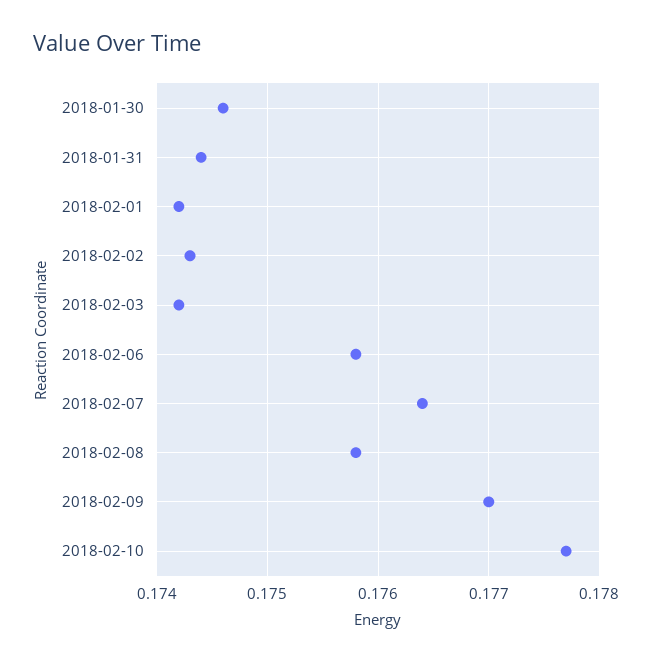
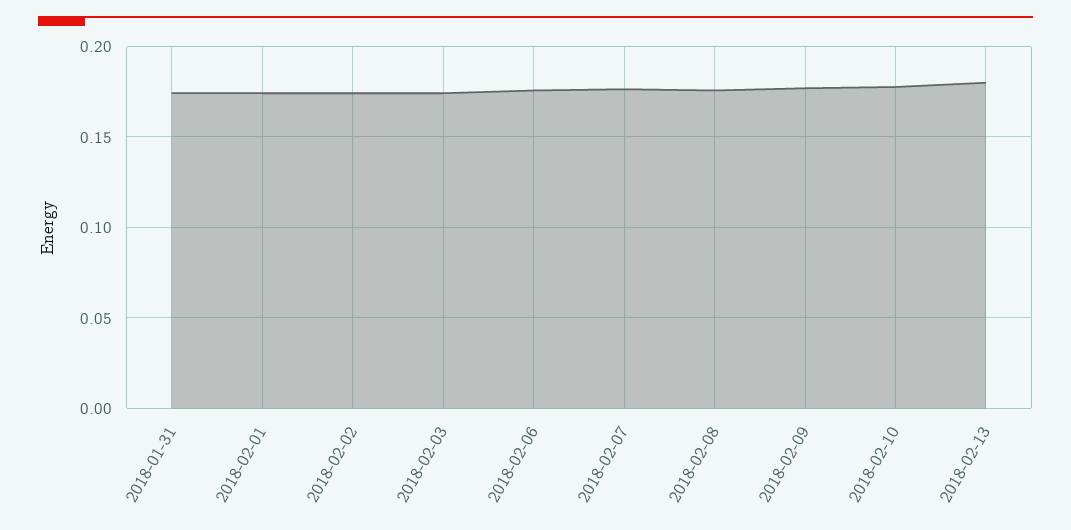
2018-01-30: 0.1746 -> none
2018-02-13: none -> 0.18

